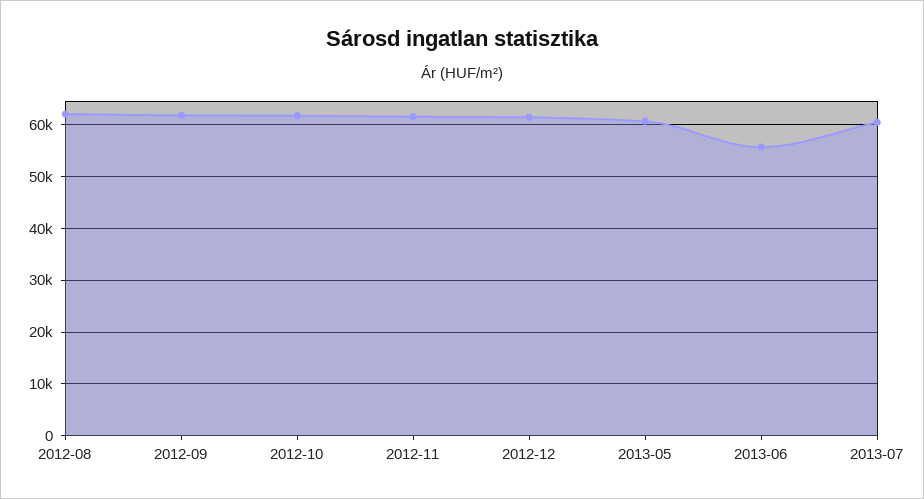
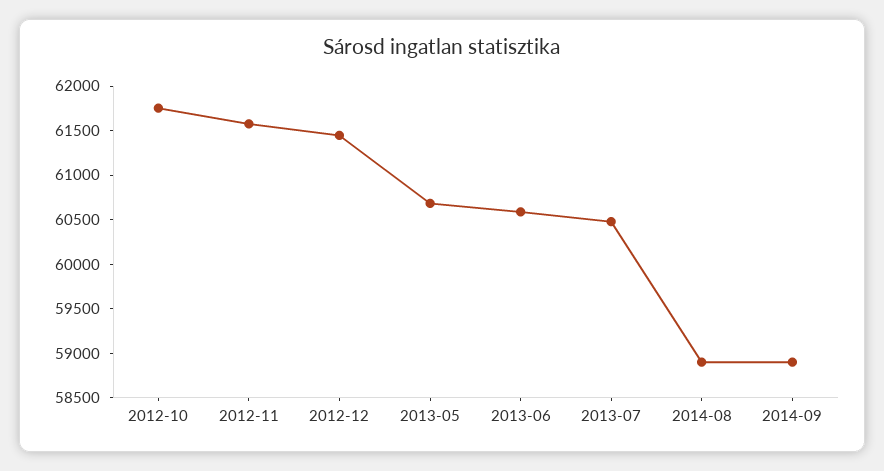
2012-08: 62000 -> none
2012-09: 62000 -> none
2013-06: 56000 -> 60600
2014-08: none -> 58900
2014-09: none -> 58900

